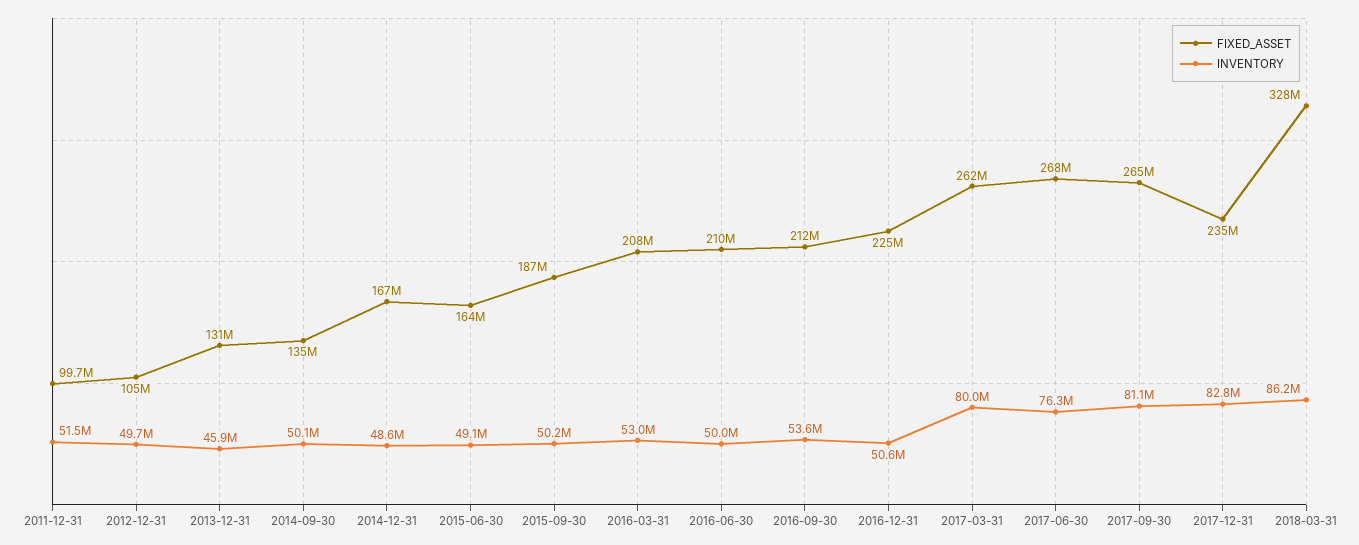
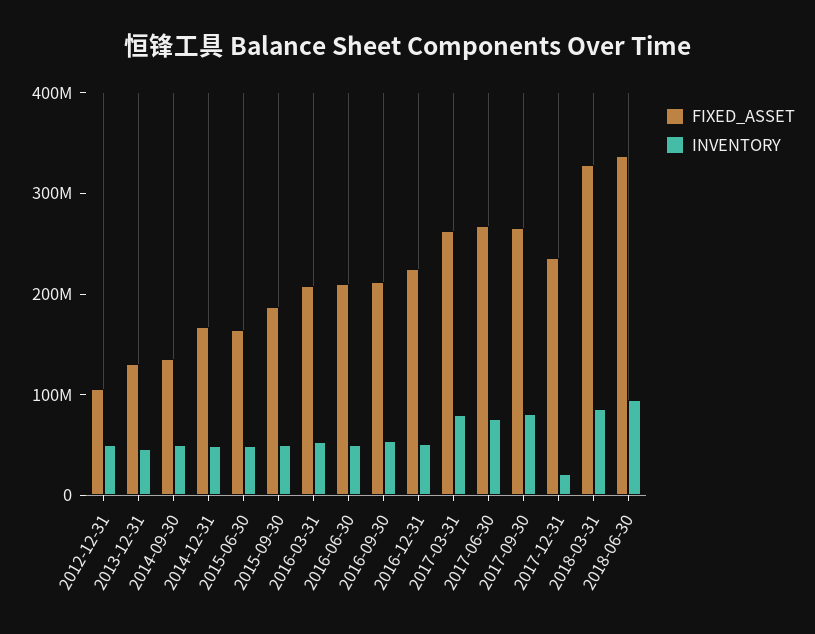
FIXED_ASSET, 2011-12-31: 99700000 -> none
INVENTORY, 2011-12-31: 51500000 -> none
INVENTORY, 2017-12-31: 82800000 -> 20000000
FIXED_ASSET, 2018-06-30: none -> 340000000
INVENTORY, 2018-06-30: none -> 100000000

